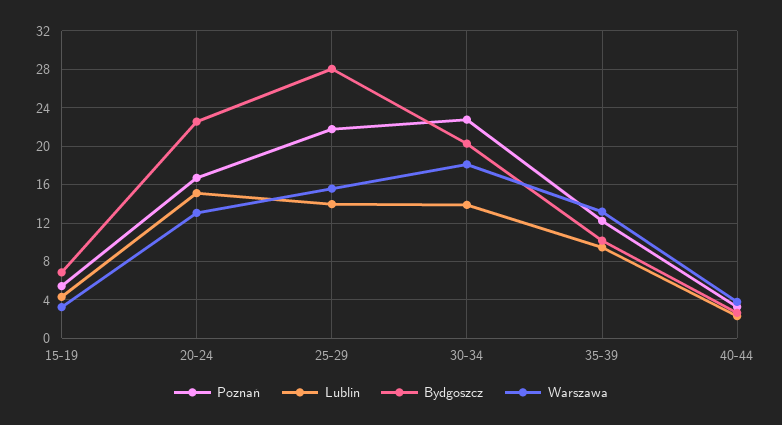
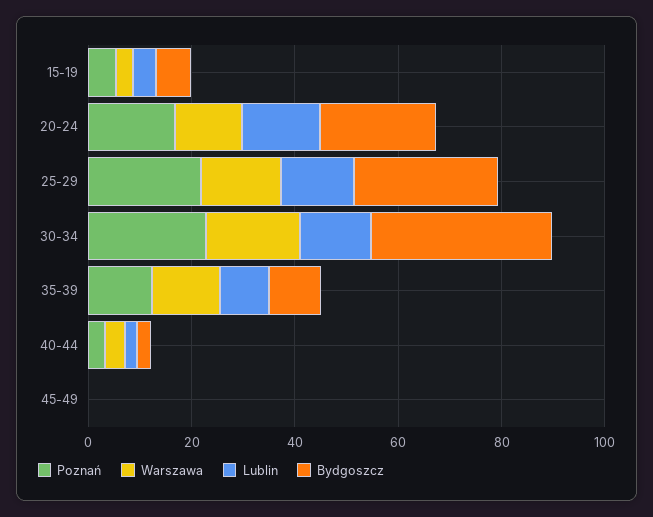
Bydgoszcz, 30-34: 20 -> 35
Poznań, 45-49: none -> 0
Warszawa, 45-49: none -> 0
Lublin, 45-49: none -> 0
Bydgoszcz, 45-49: none -> 0

